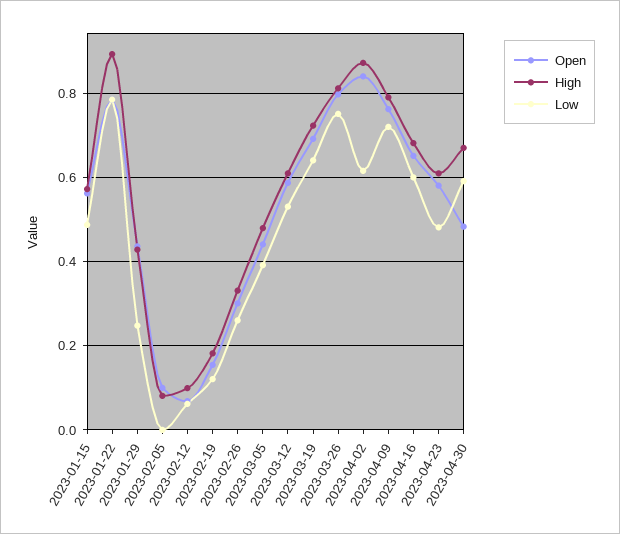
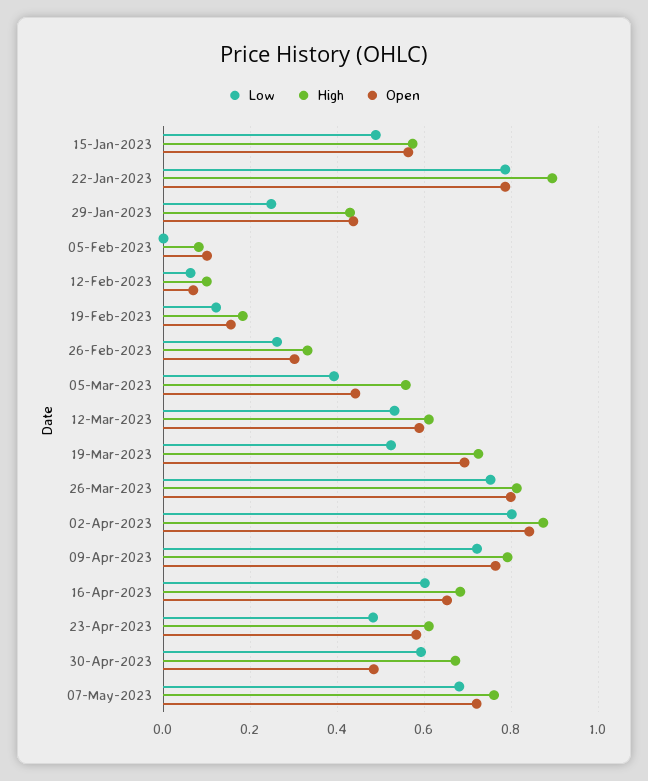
High, 2023-03-05: 0.48 -> 0.56
Low, 2023-03-19: 0.64 -> 0.52
Low, 2023-04-02: 0.62 -> 0.8
Low, 07-May-2023: none -> 0.68
High, 07-May-2023: none -> 0.76
Open, 07-May-2023: none -> 0.72

